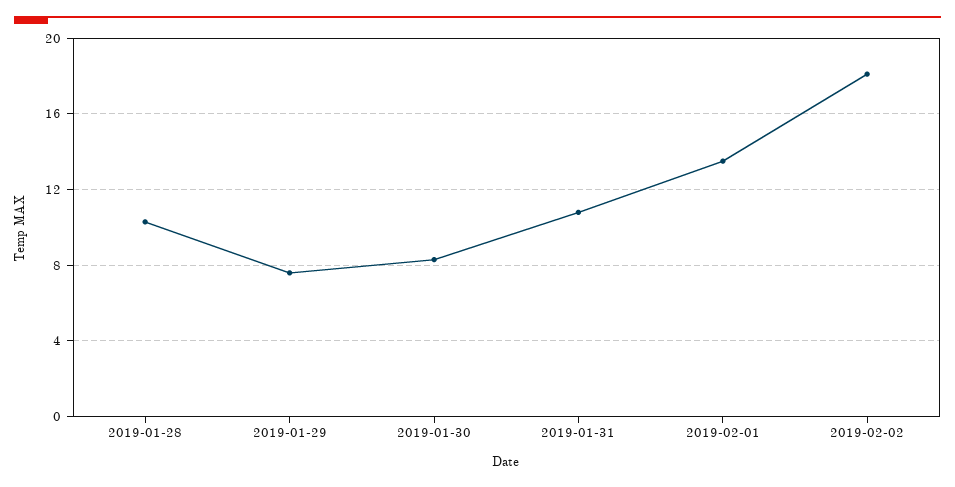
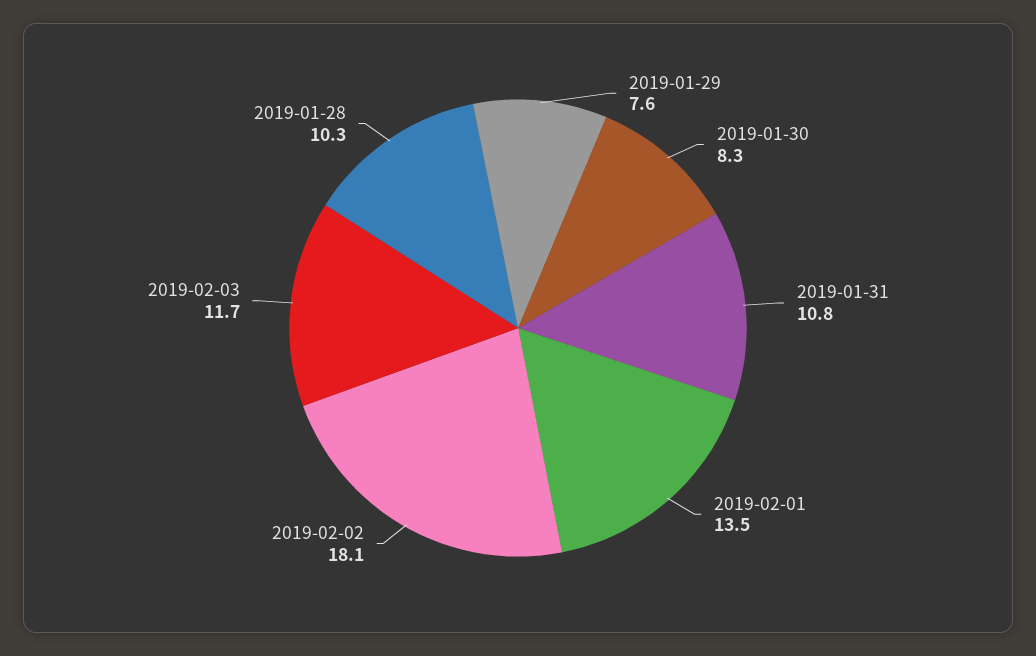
2019-02-03: none -> 11.7

